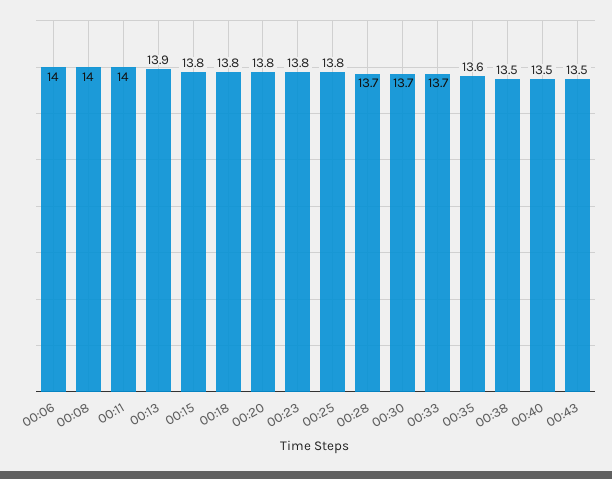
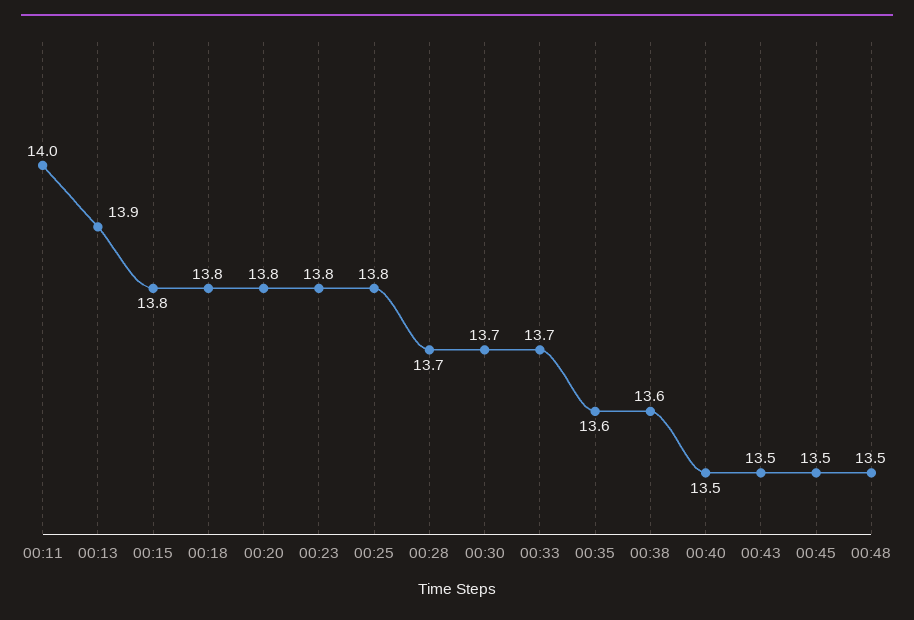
00:06: 14 -> none
00:08: 14 -> none
00:38: 13.5 -> 13.6
00:45: none -> 13.5
00:48: none -> 13.5

